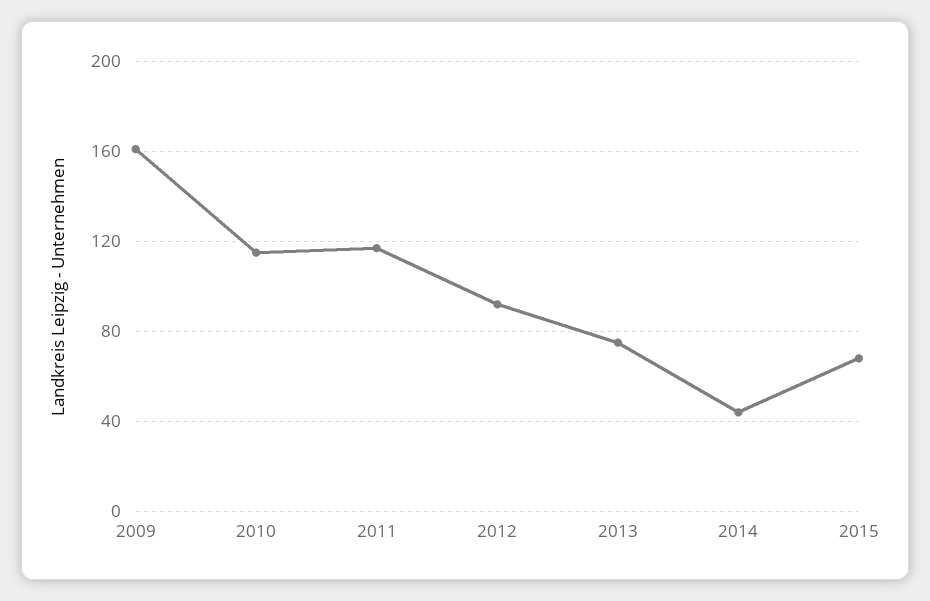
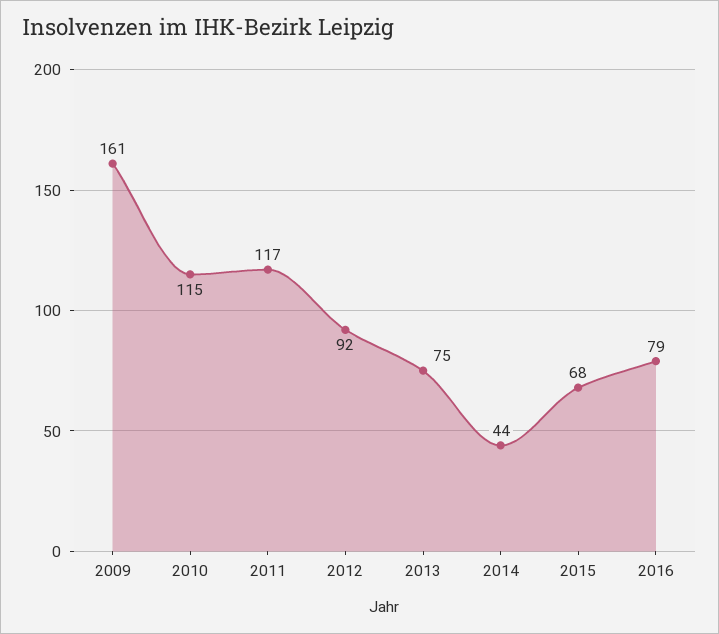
2016: none -> 79

